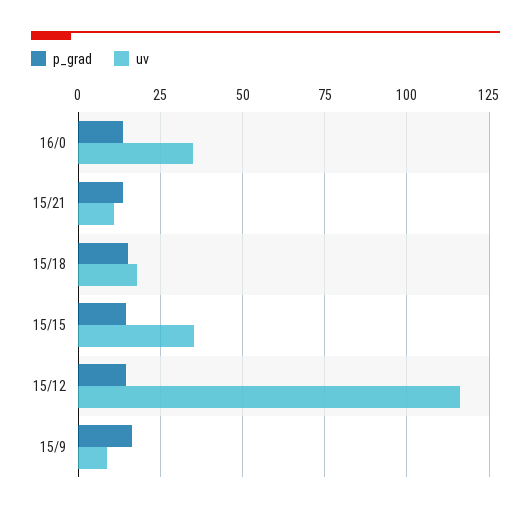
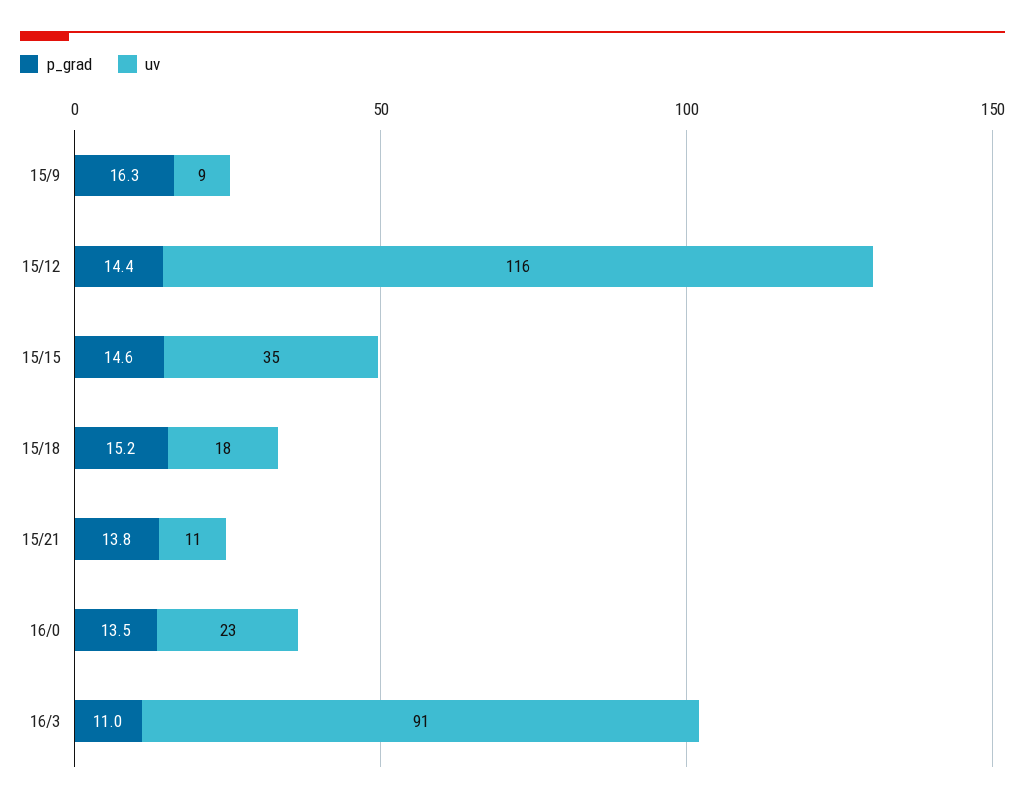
uv, 16/0: 35 -> 23
p_grad, 16/3: none -> 11
uv, 16/3: none -> 91

